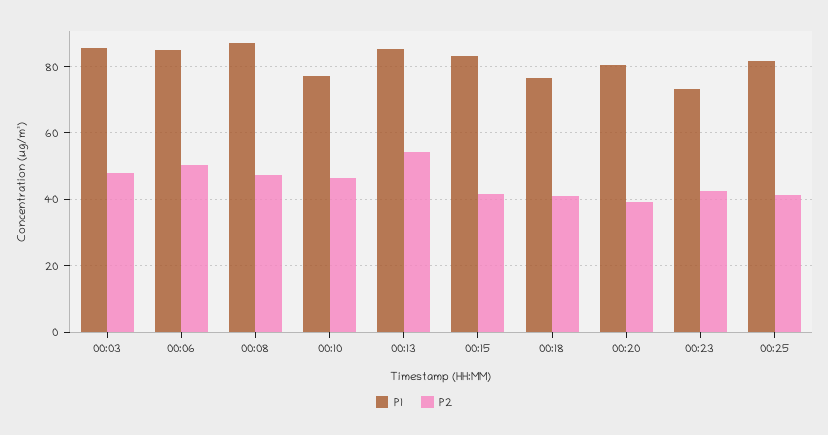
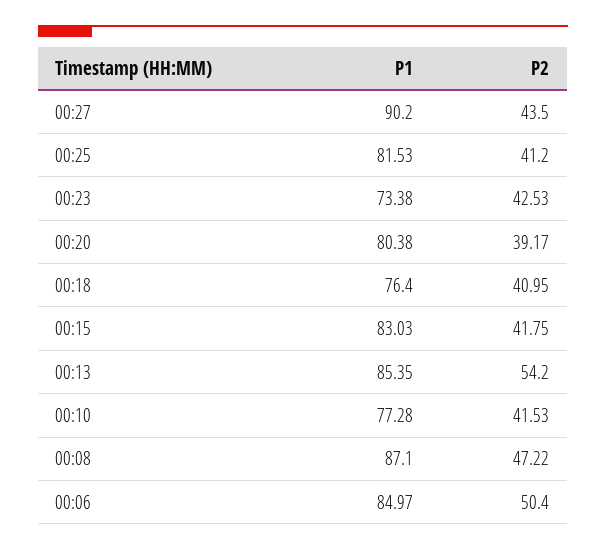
P1, 00:03: 86 -> none
P2, 00:03: 48 -> none
P2, 00:10: 46 -> 41.53
P1, 00:27: none -> 90.2
P2, 00:27: none -> 43.5

